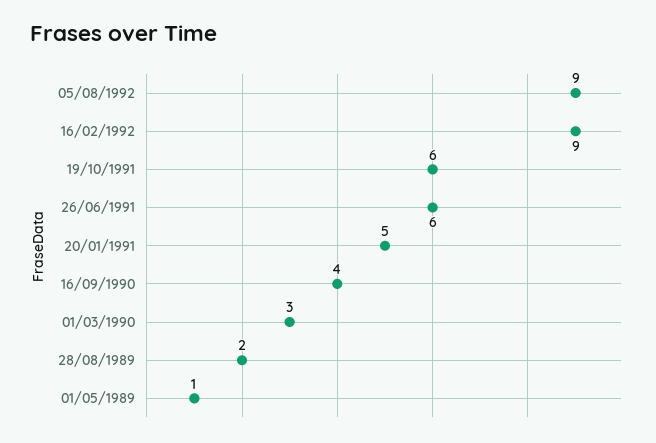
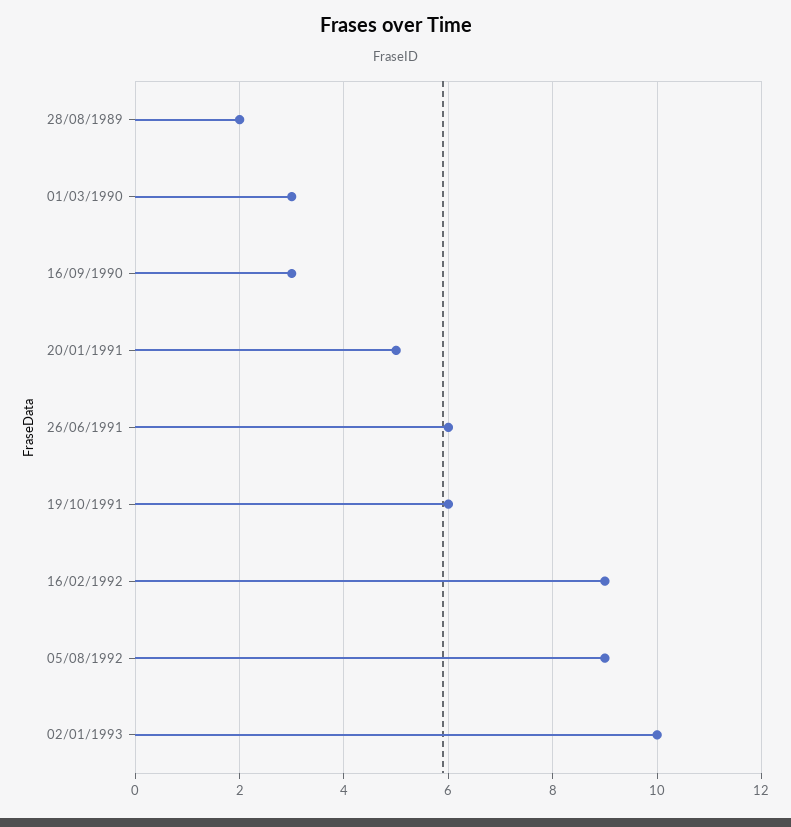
16/09/1990: 4 -> 3
01/05/1989: 1 -> none
02/01/1993: none -> 10

